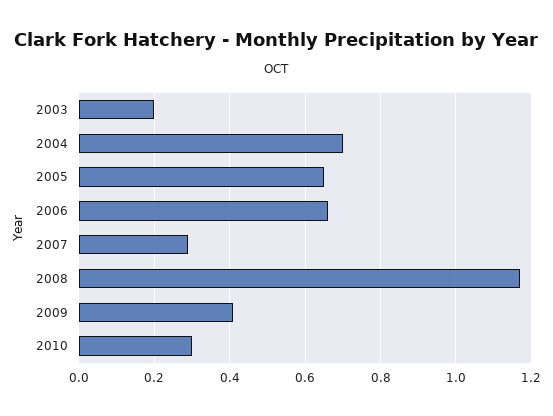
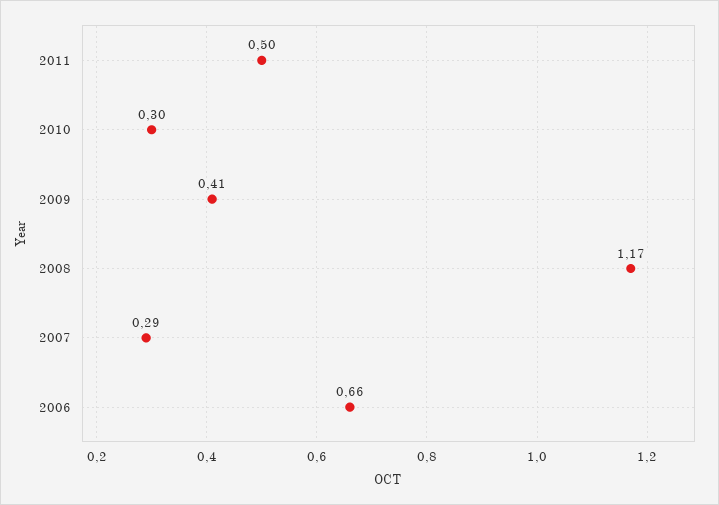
2003: 0.2 -> none
2004: 0.7 -> none
2005: 0.65 -> none
2011: none -> 0.5

